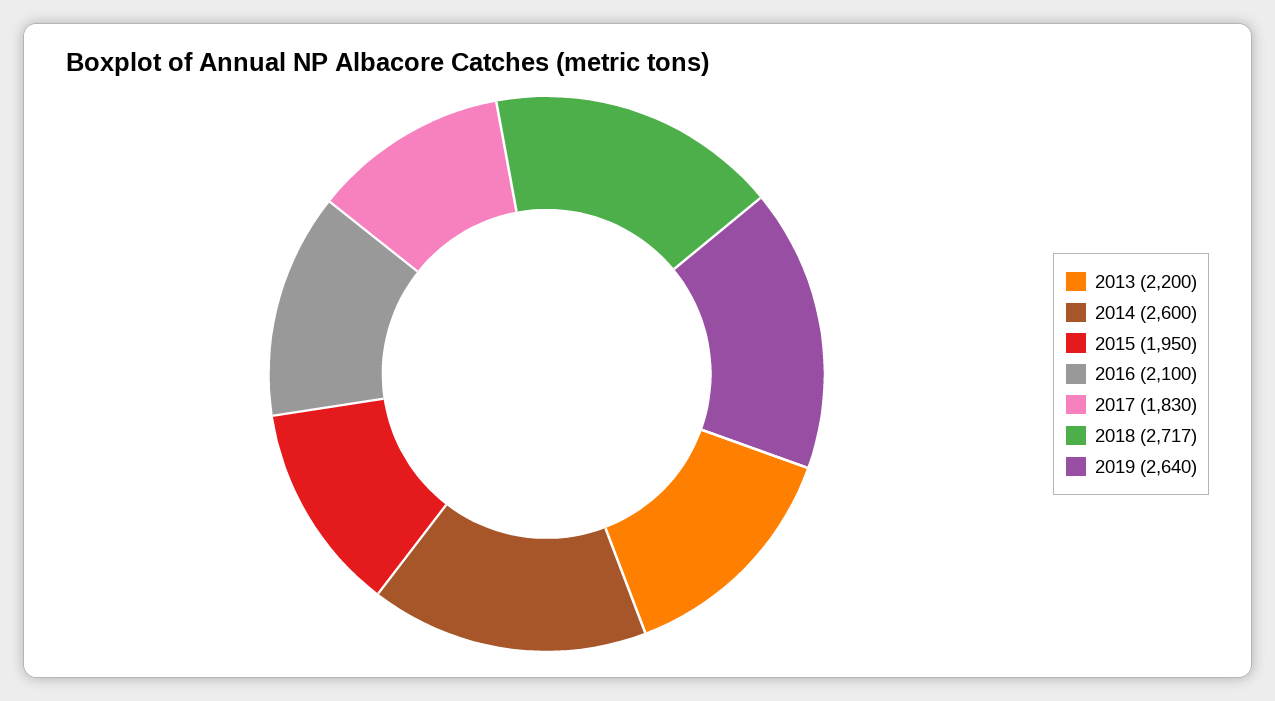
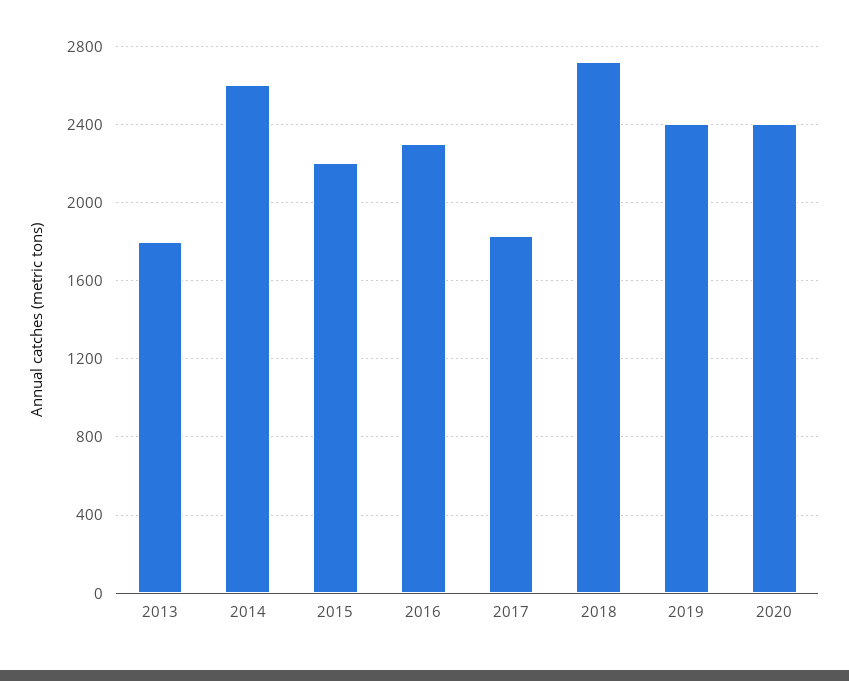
2013: 2200 -> 1800
2015: 1950 -> 2200
2016: 2100 -> 2300
2019: 2640 -> 2400
2020: none -> 2400

